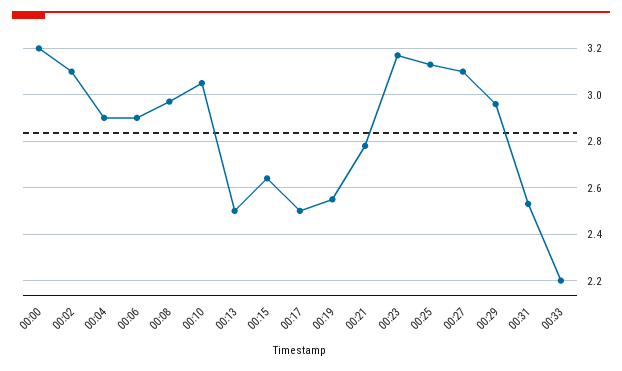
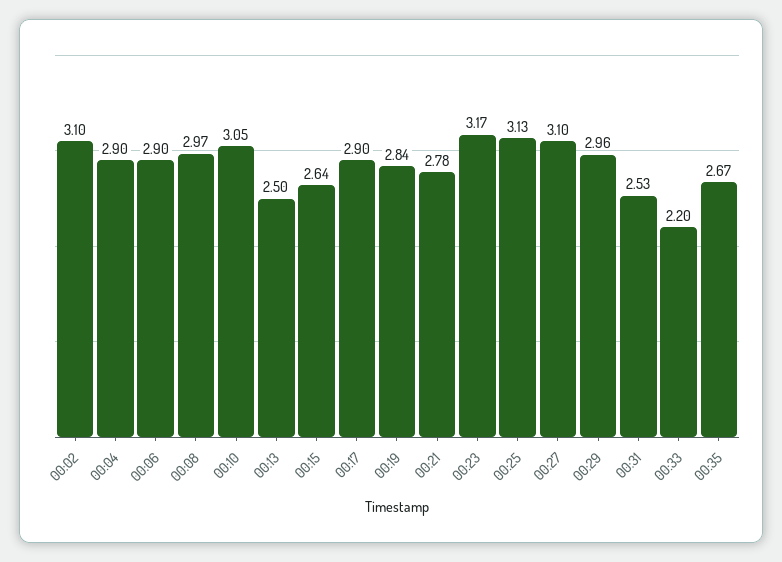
00:00: 3.2 -> none
00:17: 2.5 -> 2.9
00:19: 2.55 -> 2.84
00:35: none -> 2.67

